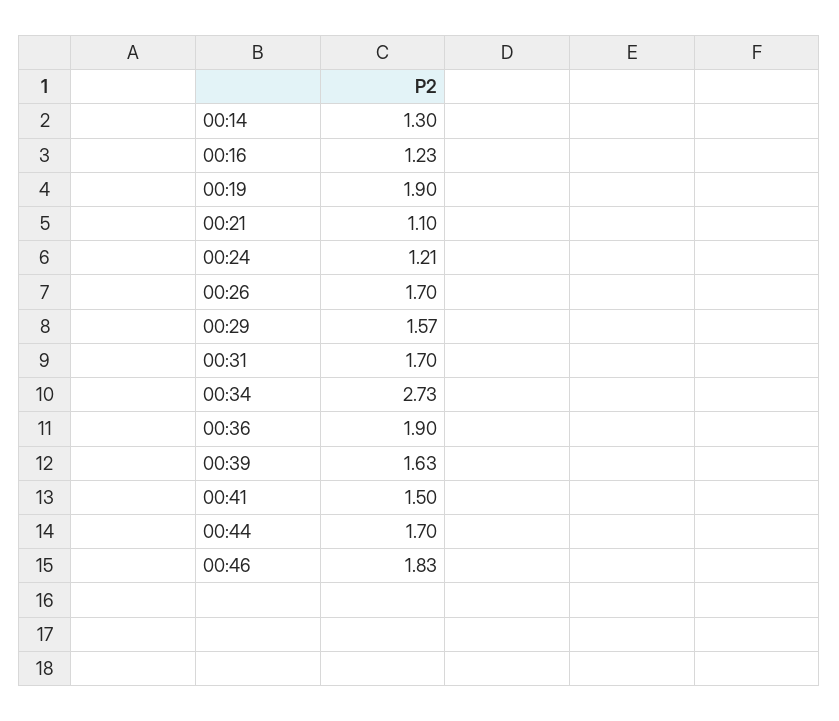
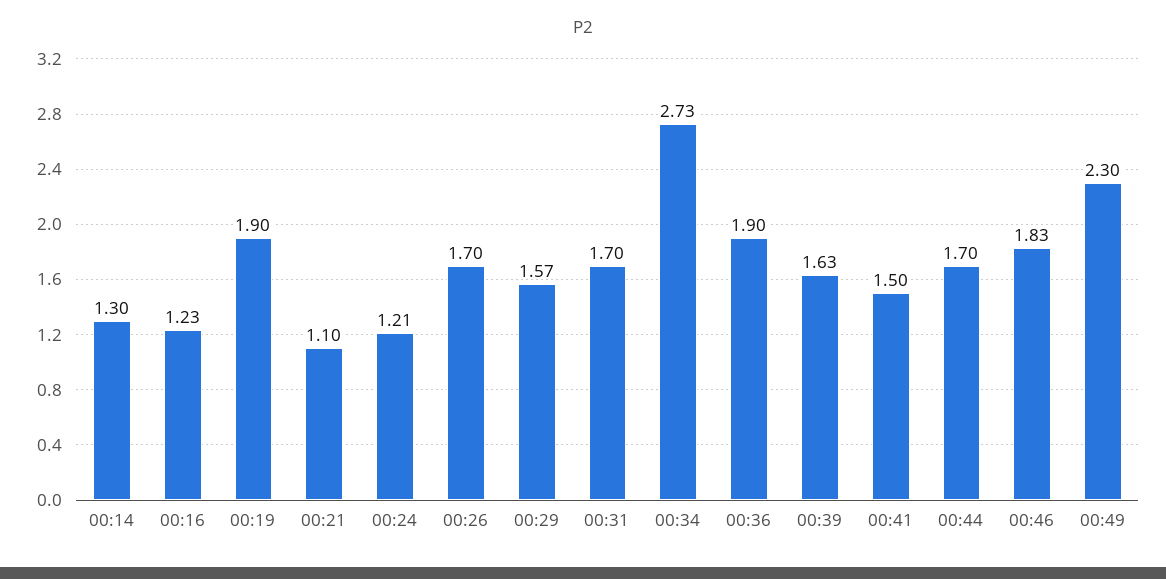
00:49: none -> 2.3

